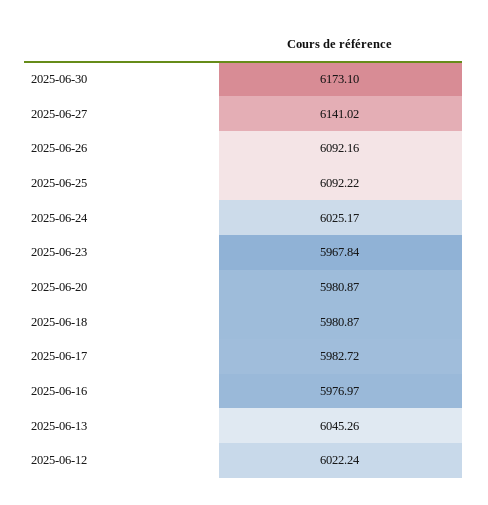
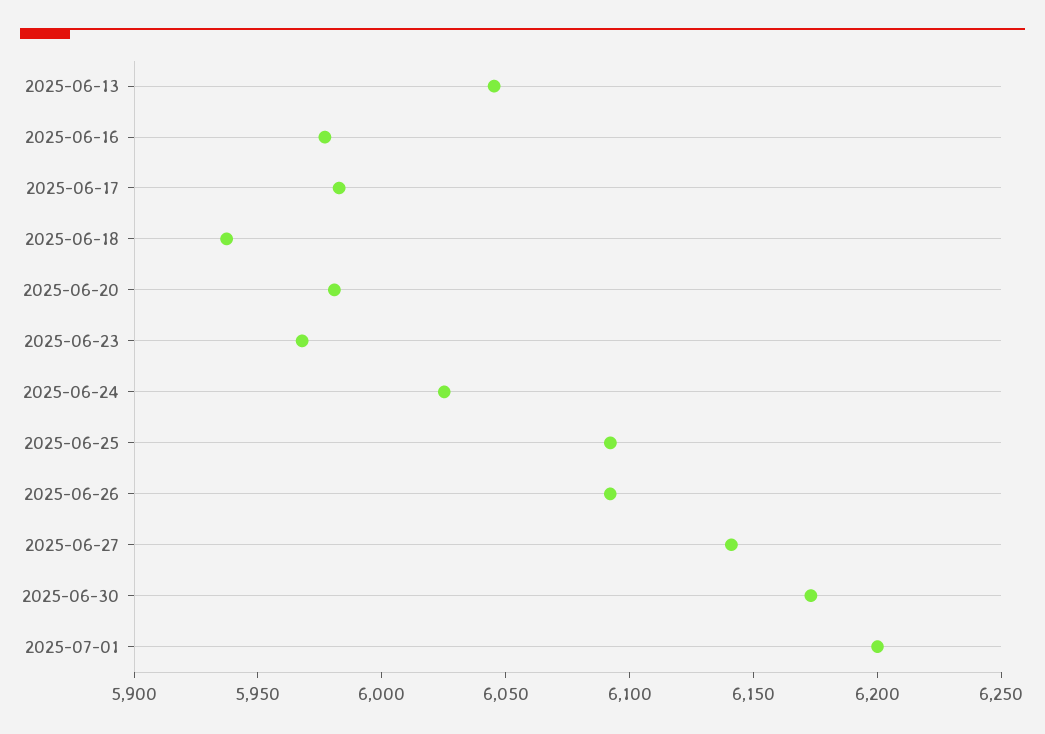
2025-06-18: 5980.87 -> 5940
2025-06-12: 6022.24 -> none
2025-07-01: none -> 6200

